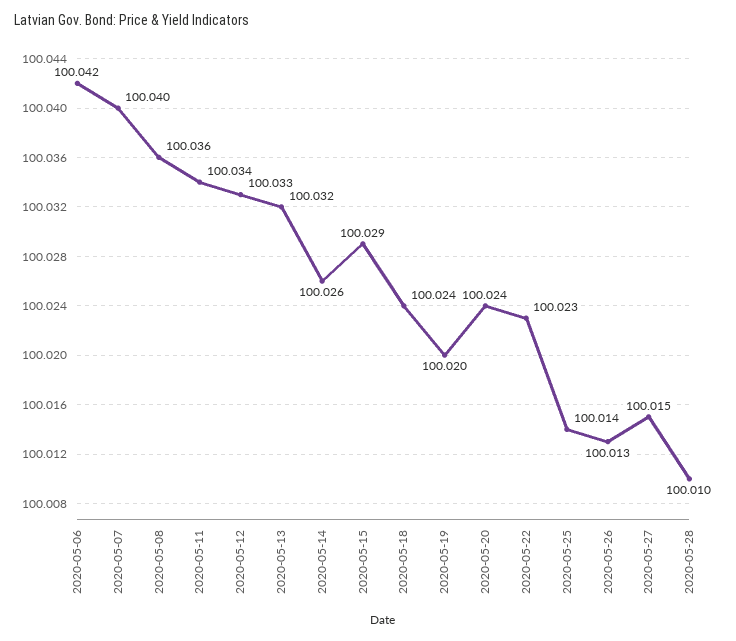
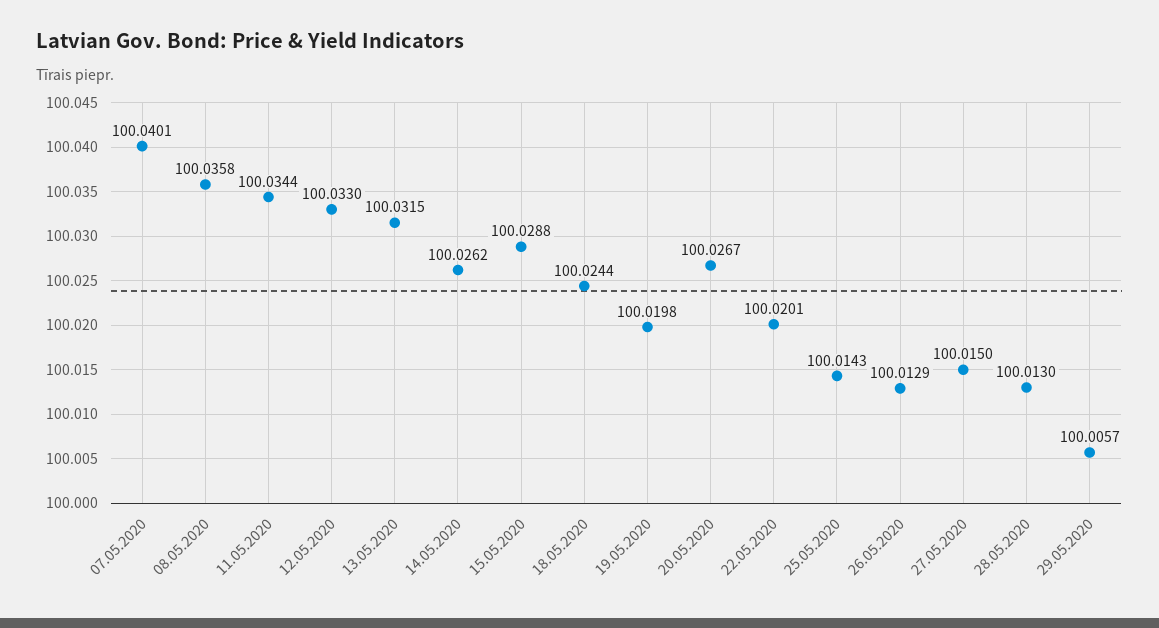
2020-05-06: 100.042 -> none
2020-05-20: 100.024 -> 100.0267
2020-05-22: 100.023 -> 100.0201
2020-05-28: 100.01 -> 100.013
29.05.2020: none -> 100.0057

